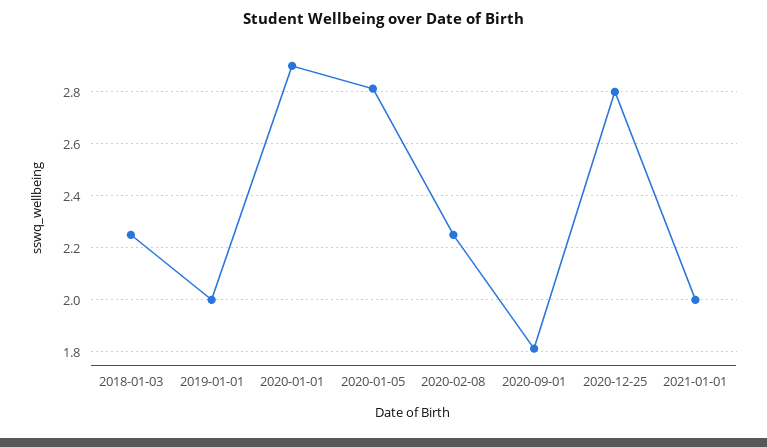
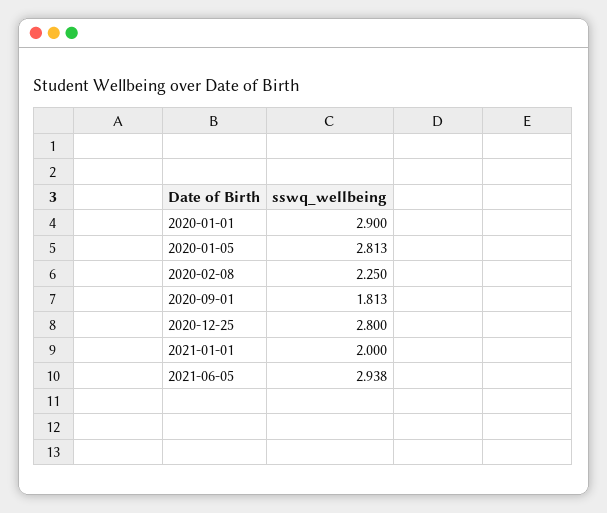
2018-01-03: 2.25 -> none
2019-01-01: 2 -> none
2021-06-05: none -> 2.938

